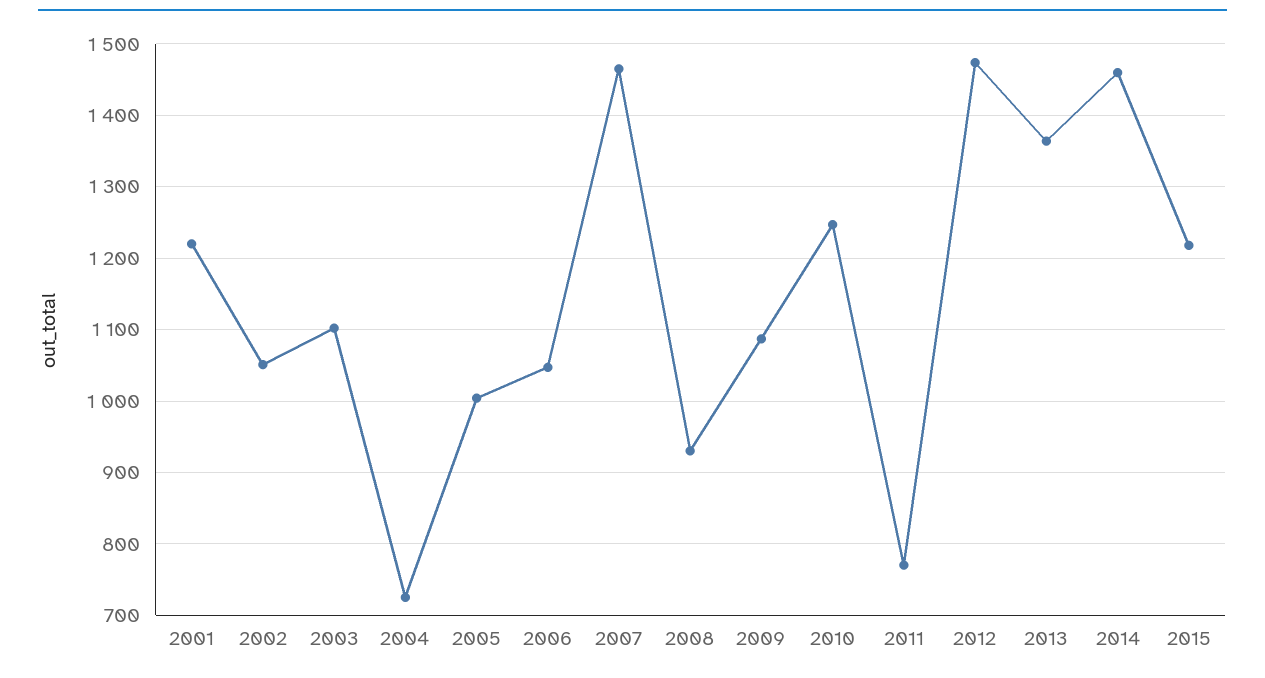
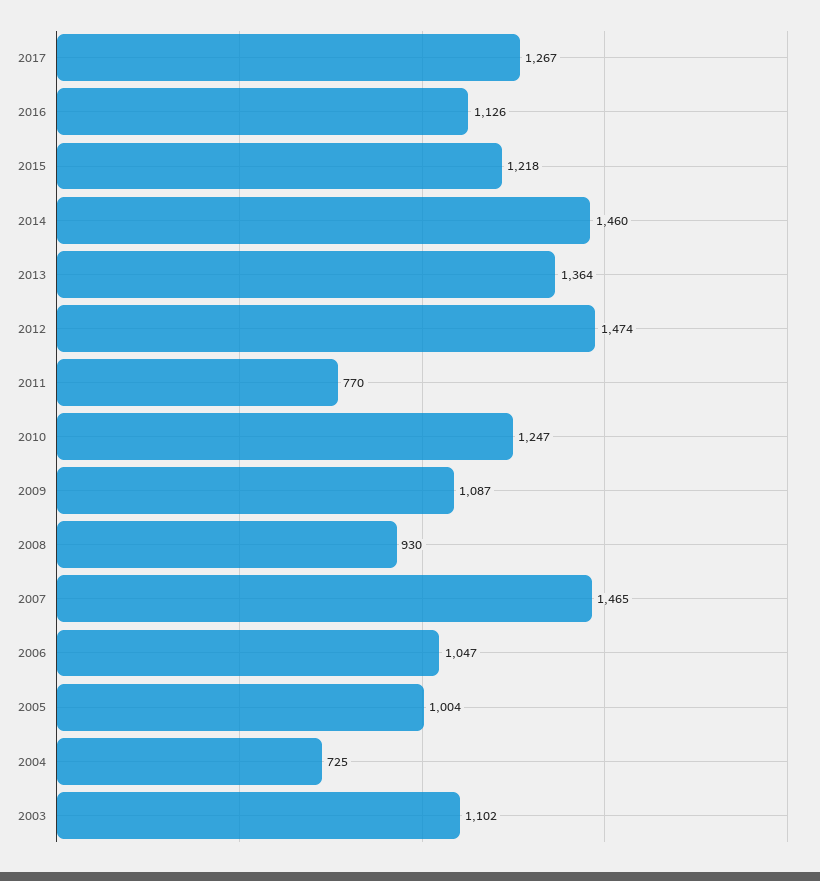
2001: 1220 -> none
2002: 1050 -> none
2017: none -> 1267
2016: none -> 1126

